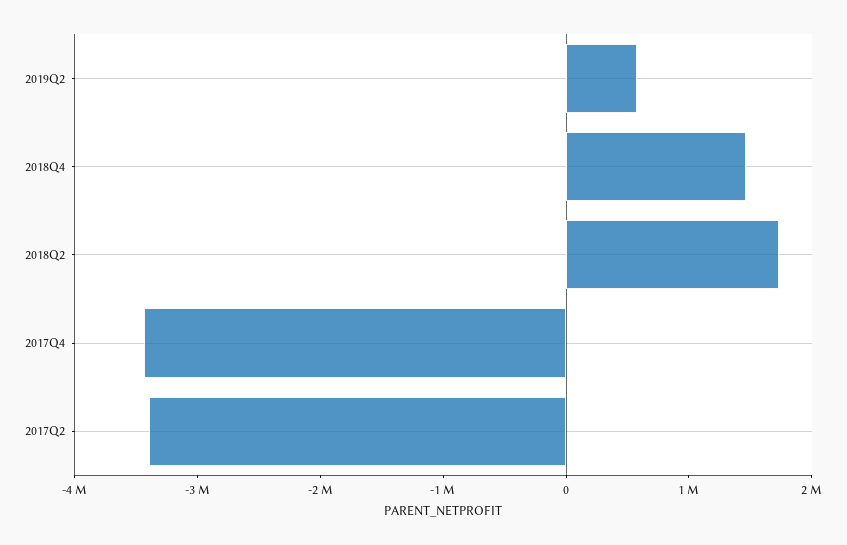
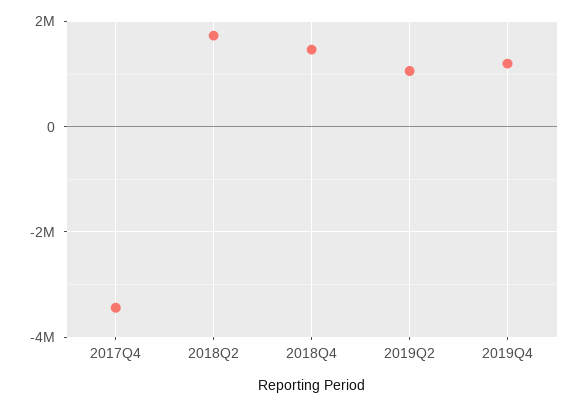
2019Q2: 600000 -> 1000000
2017Q2: -3400000 -> none
2019Q4: none -> 1200000

